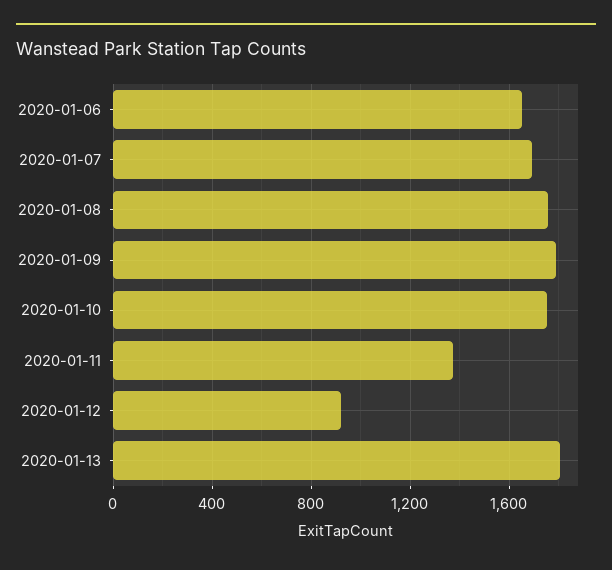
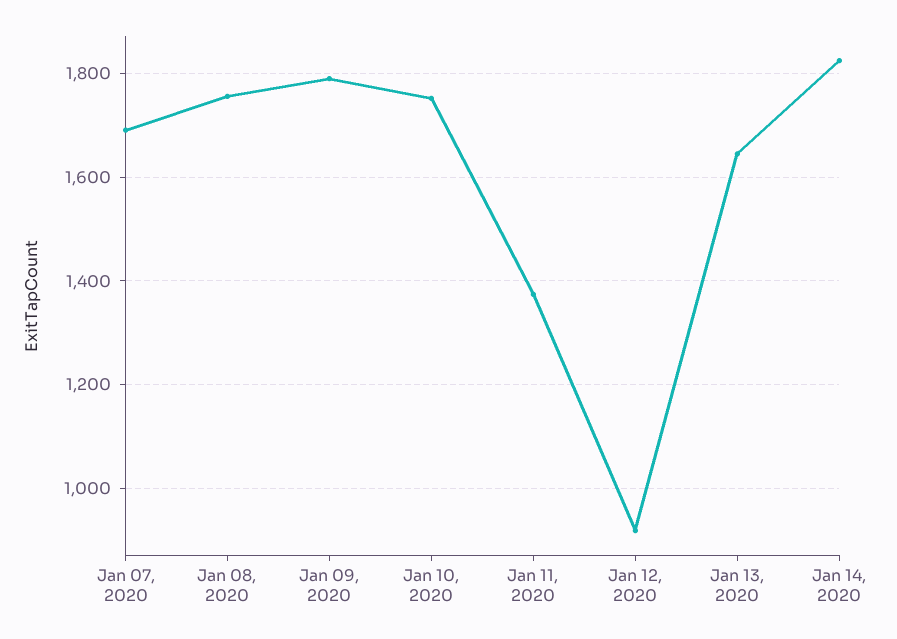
2020-01-06: 1650 -> none
2020-01-13: 1800 -> 1640
Jan 14, 2020: none -> 1820

